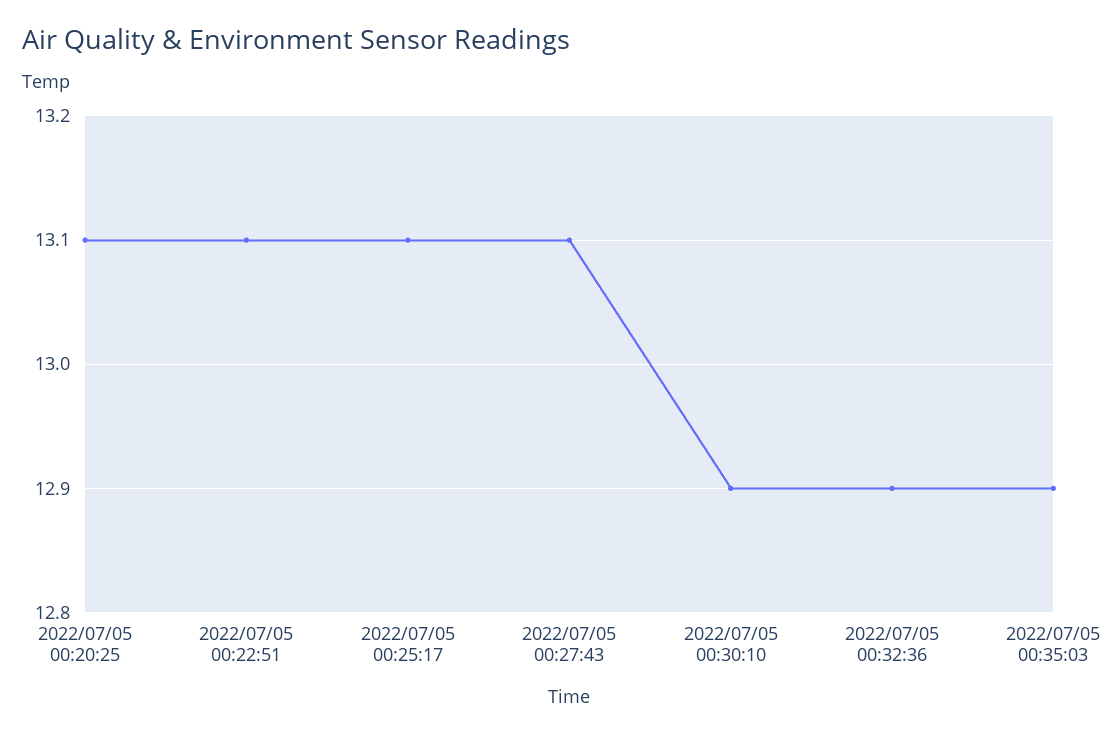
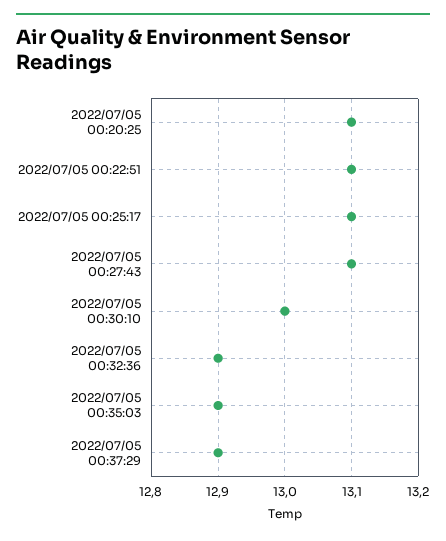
2022/07/05 00:30:10: 12.9 -> 13
2022/07/05 00:37:29: none -> 12.9

